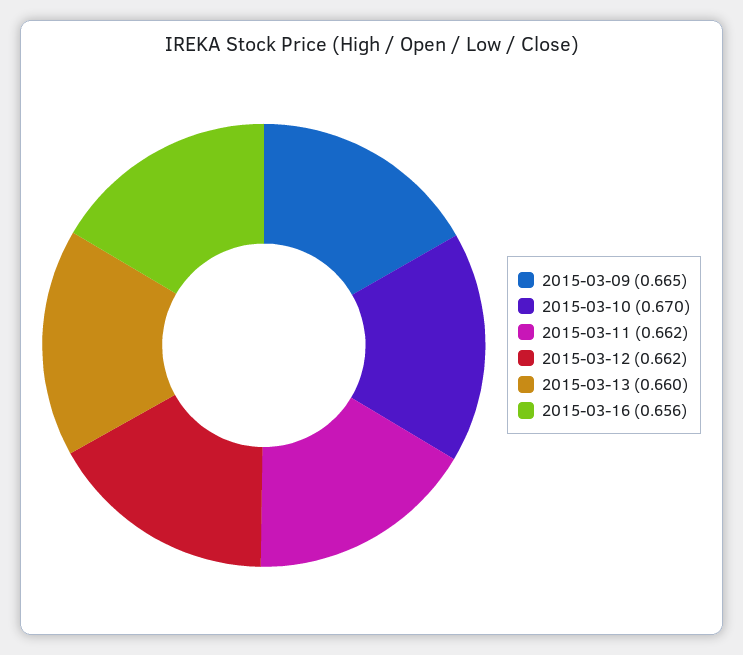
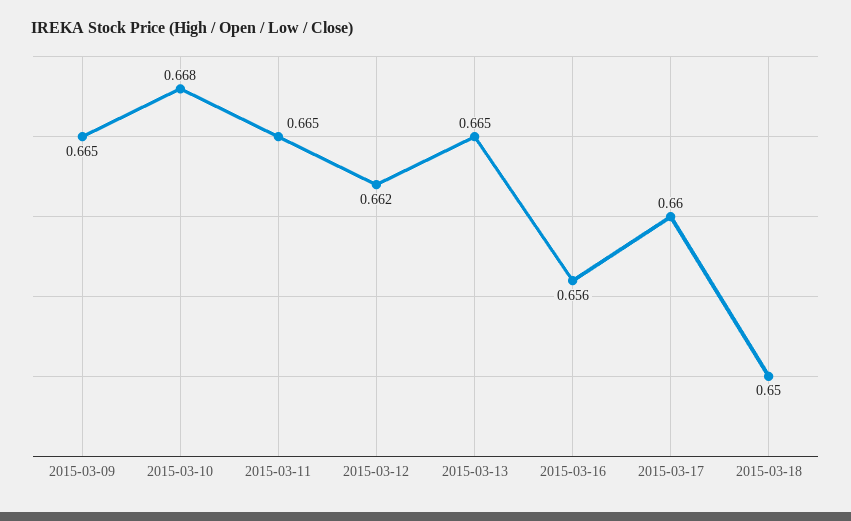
2015-03-10: 0.67 -> 0.668
2015-03-11: 0.662 -> 0.665
2015-03-13: 0.66 -> 0.665
2015-03-17: none -> 0.66
2015-03-18: none -> 0.65

